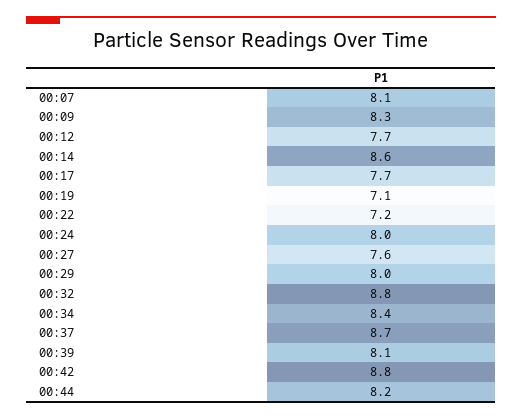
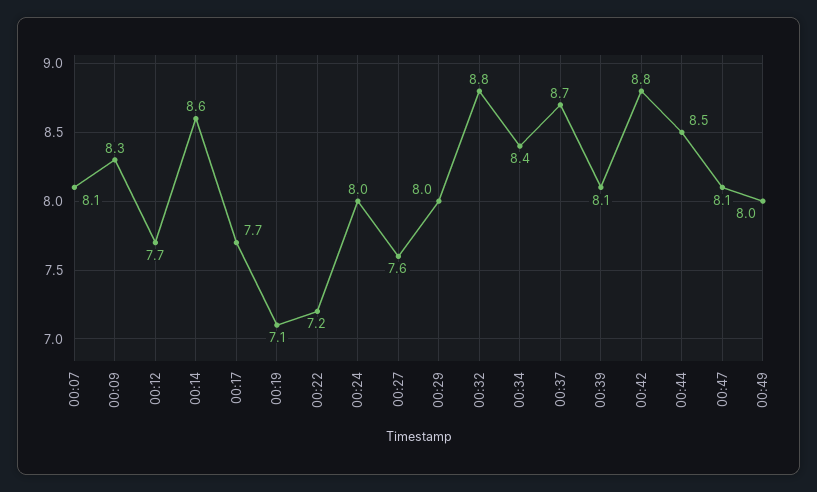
00:44: 8.2 -> 8.5
00:47: none -> 8.1
00:49: none -> 8

